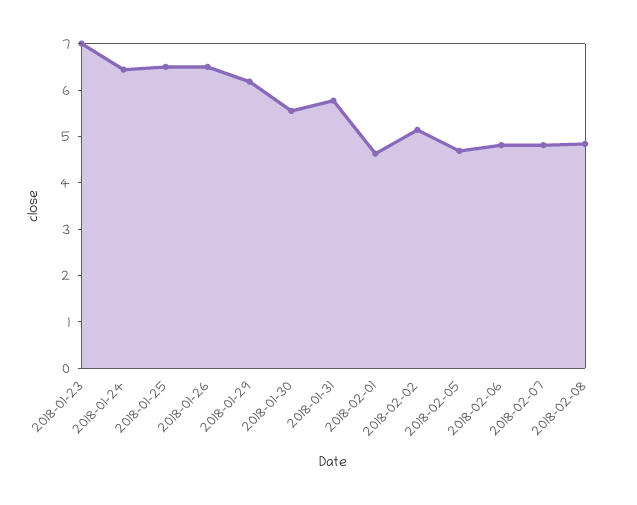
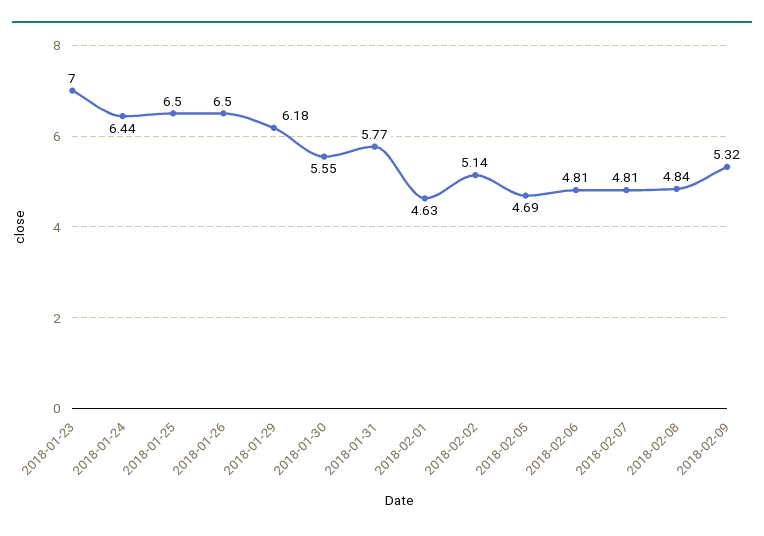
2018-02-09: none -> 5.32

